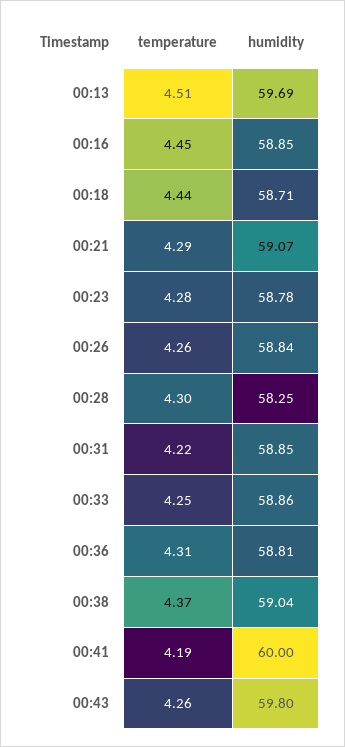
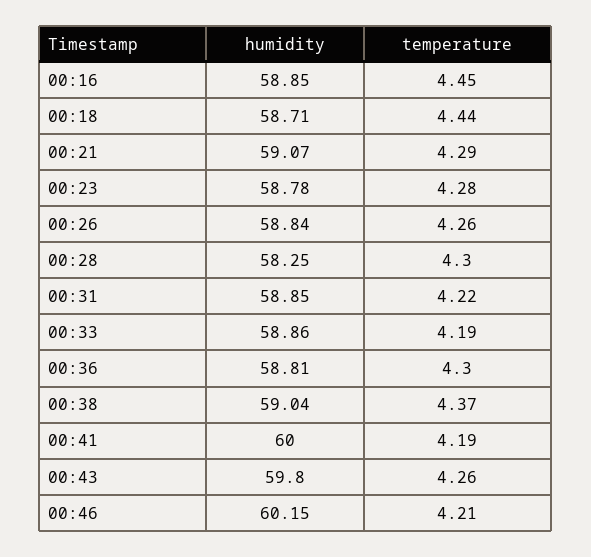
temperature, 00:13: 4.51 -> none
humidity, 00:13: 59.69 -> none
temperature, 00:33: 4.25 -> 4.19
temperature, 00:36: 4.31 -> 4.3
humidity, 00:46: none -> 60.15
temperature, 00:46: none -> 4.21

